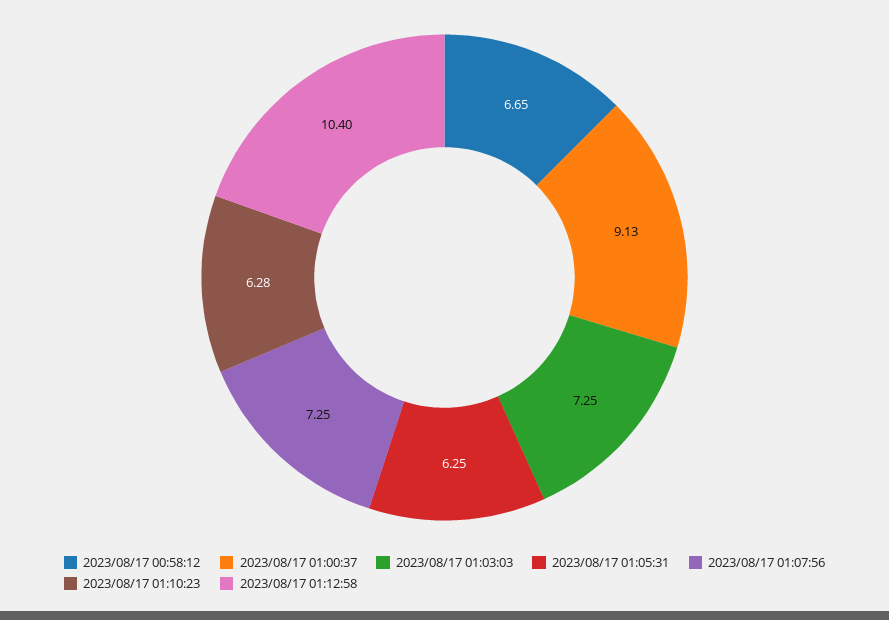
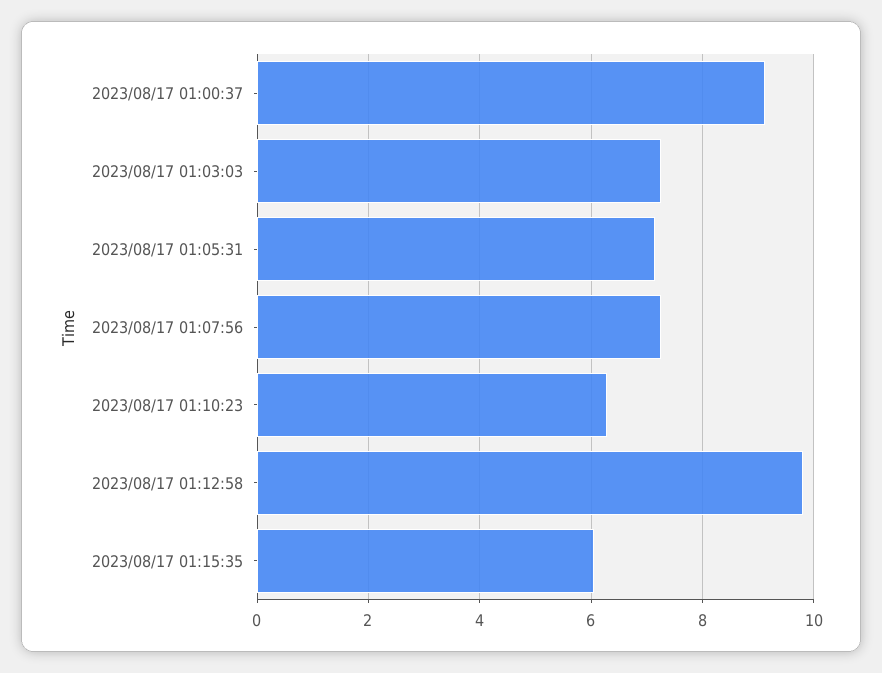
2023/08/17 00:58:12: 6.65 -> none
2023/08/17 01:05:31: 6.25 -> 7.2
2023/08/17 01:12:58: 10.4 -> 9.8
2023/08/17 01:15:35: none -> 6

